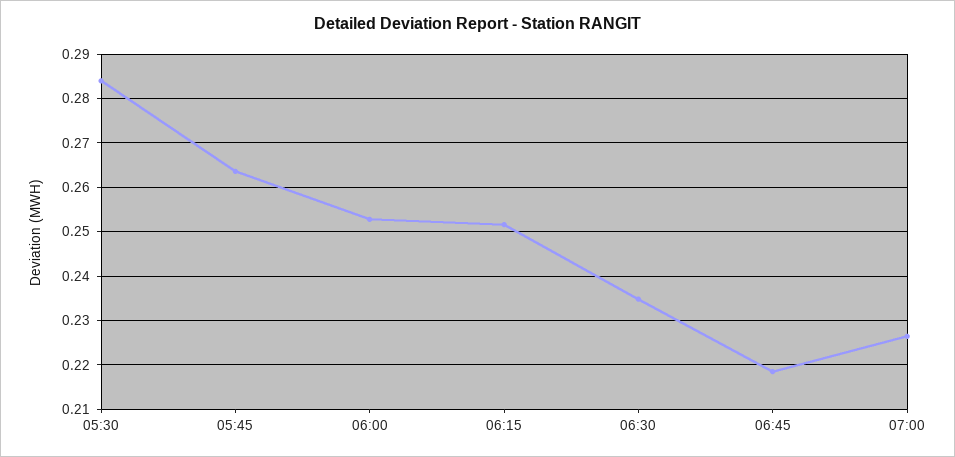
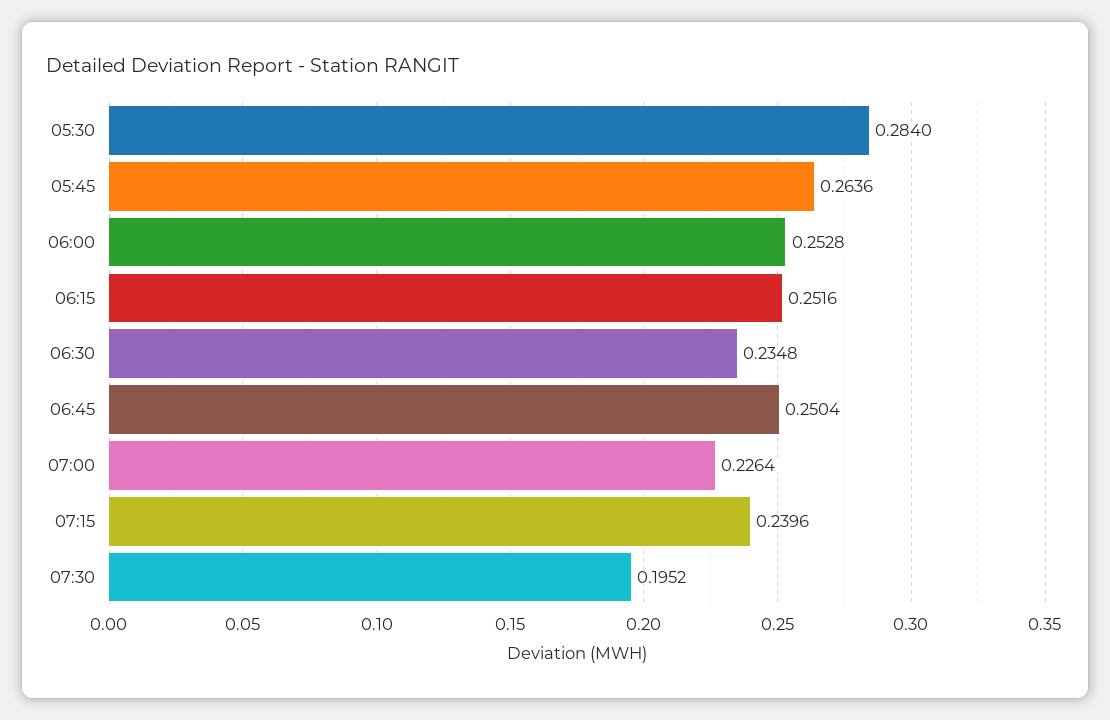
06:45: 0.218 -> 0.2504
07:15: none -> 0.2396
07:30: none -> 0.1952

